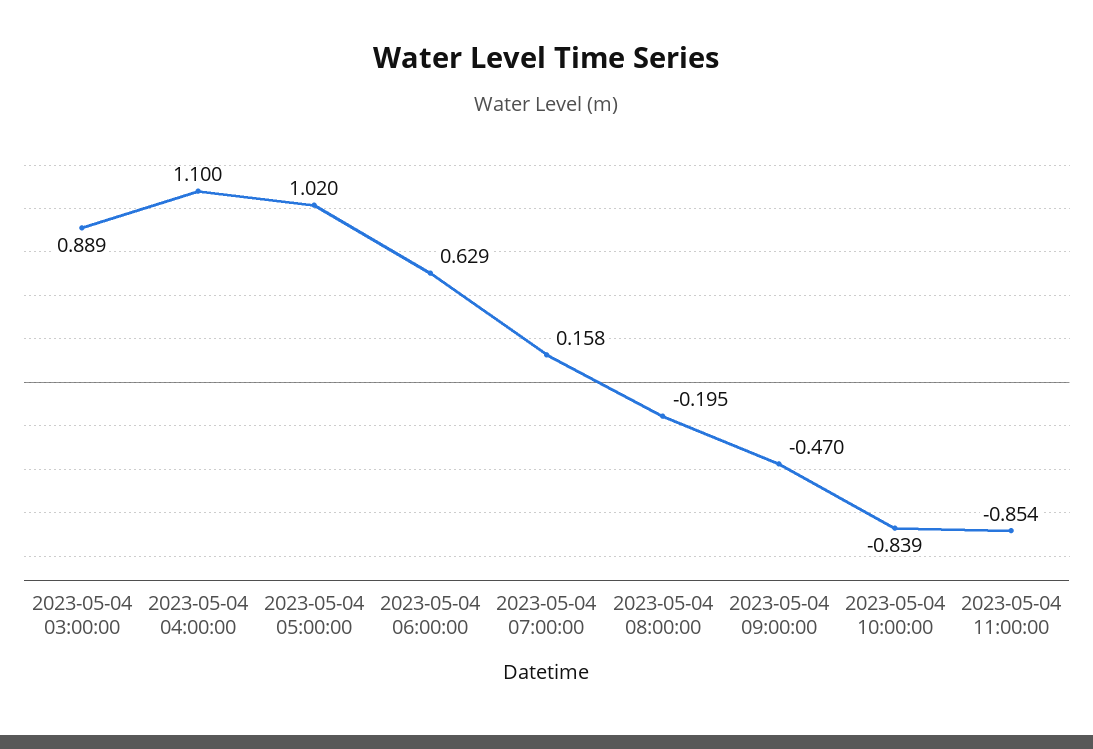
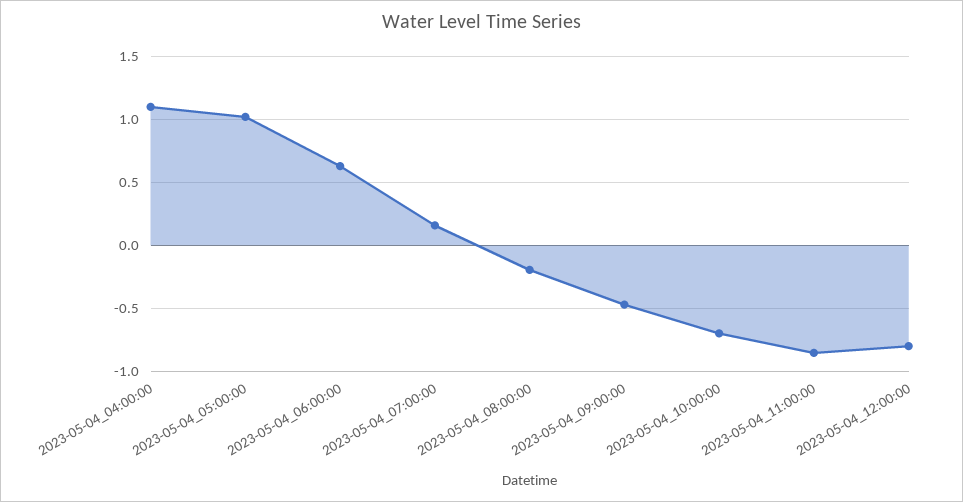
2023-05-04 03:00:00: 0.889 -> none
2023-05-04 10:00:00: -0.839 -> -0.7
2023-05-04_12:00:00: none -> -0.8

